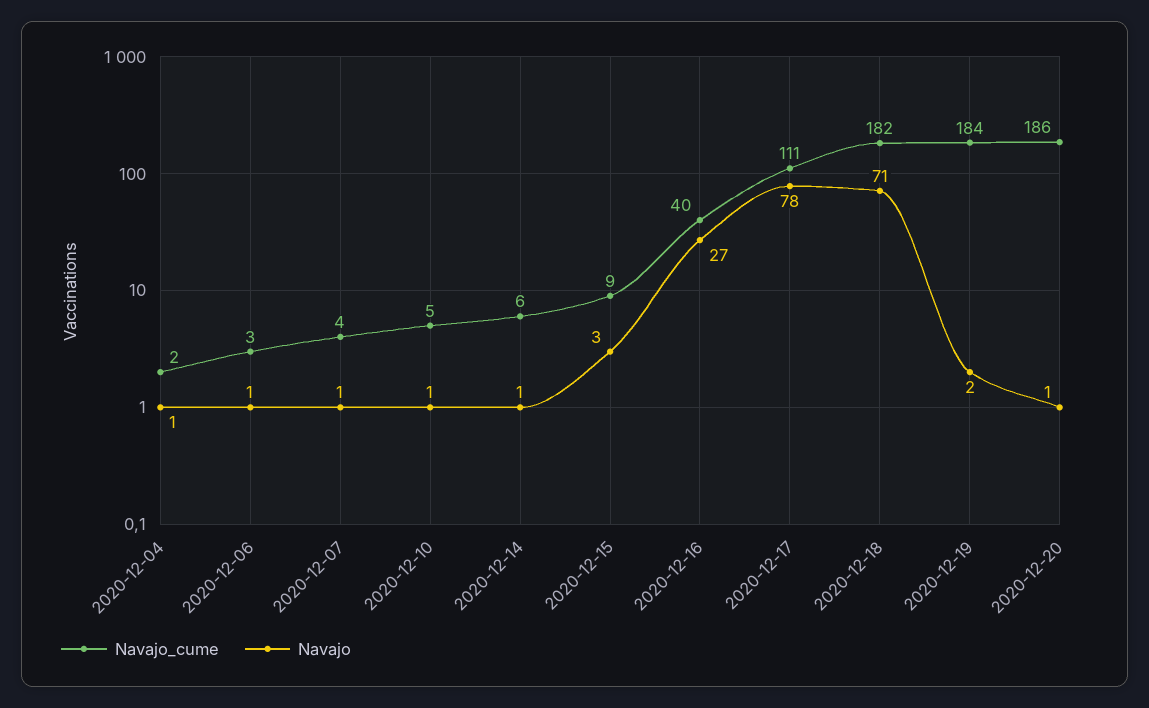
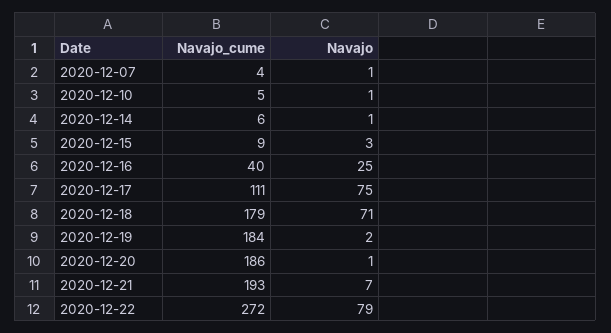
Navajo_cume, 2020-12-04: 2 -> none
Navajo, 2020-12-04: 1 -> none
Navajo_cume, 2020-12-06: 3 -> none
Navajo, 2020-12-06: 1 -> none
Navajo, 2020-12-16: 27 -> 25
Navajo, 2020-12-17: 78 -> 75
Navajo_cume, 2020-12-18: 182 -> 179
Navajo_cume, 2020-12-21: none -> 193
Navajo, 2020-12-21: none -> 7
Navajo_cume, 2020-12-22: none -> 272
Navajo, 2020-12-22: none -> 79

